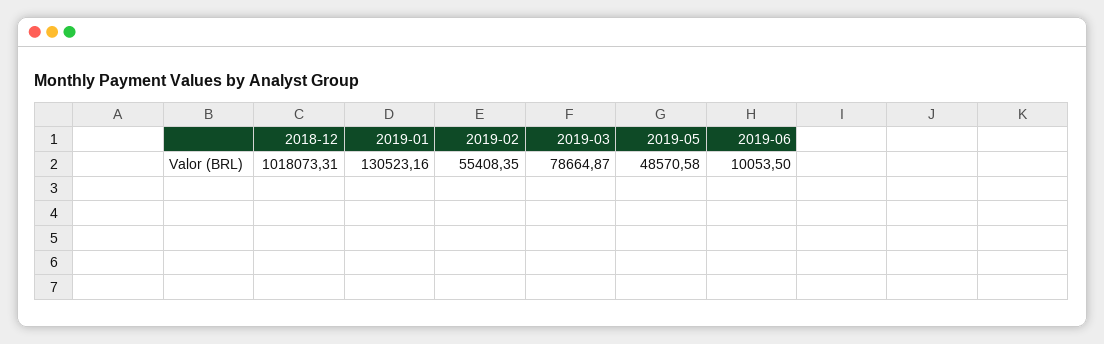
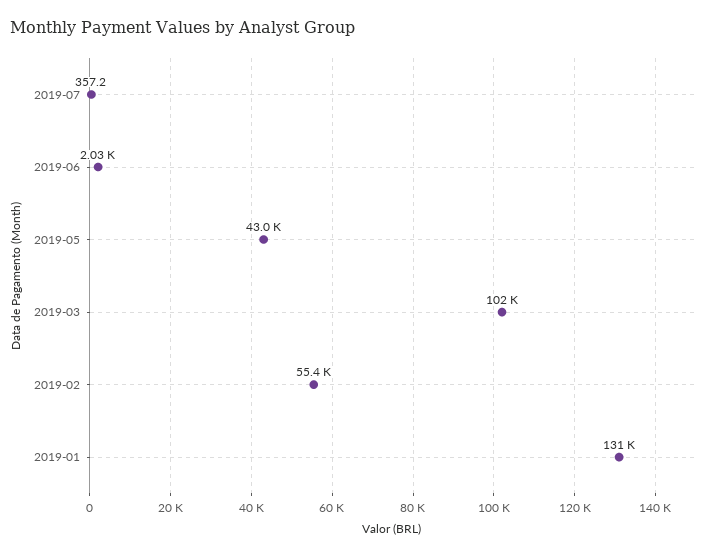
2018-12: 1018073.31 -> none
2019-03: 78664.87 -> 102000
2019-05: 48570.58 -> 43000
2019-06: 10053.5 -> 2030
2019-07: none -> 357.2

